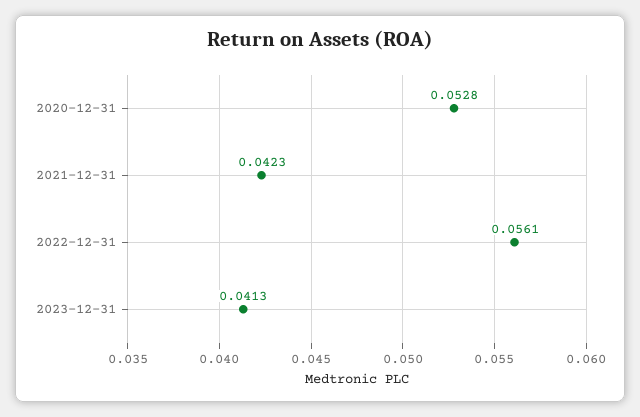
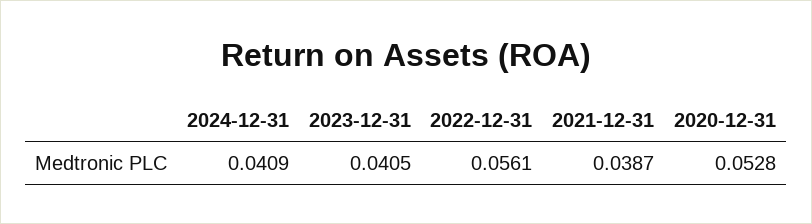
2021-12-31: 0.0423 -> 0.0387
2023-12-31: 0.0413 -> 0.0405
2024-12-31: none -> 0.0409

